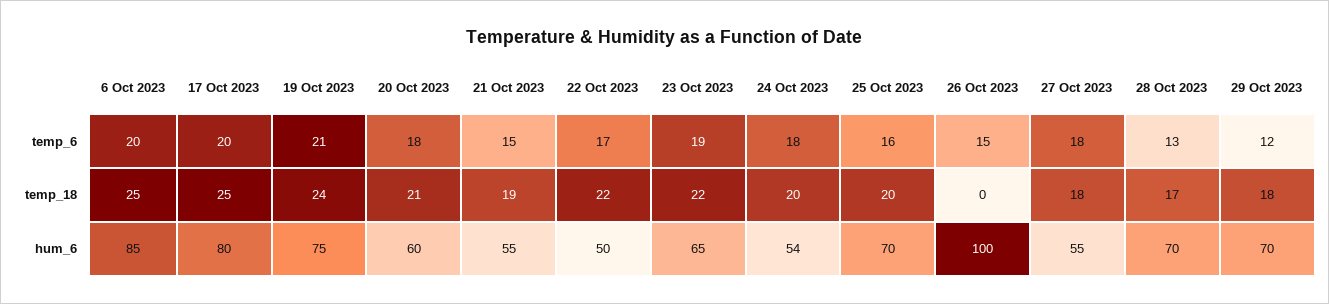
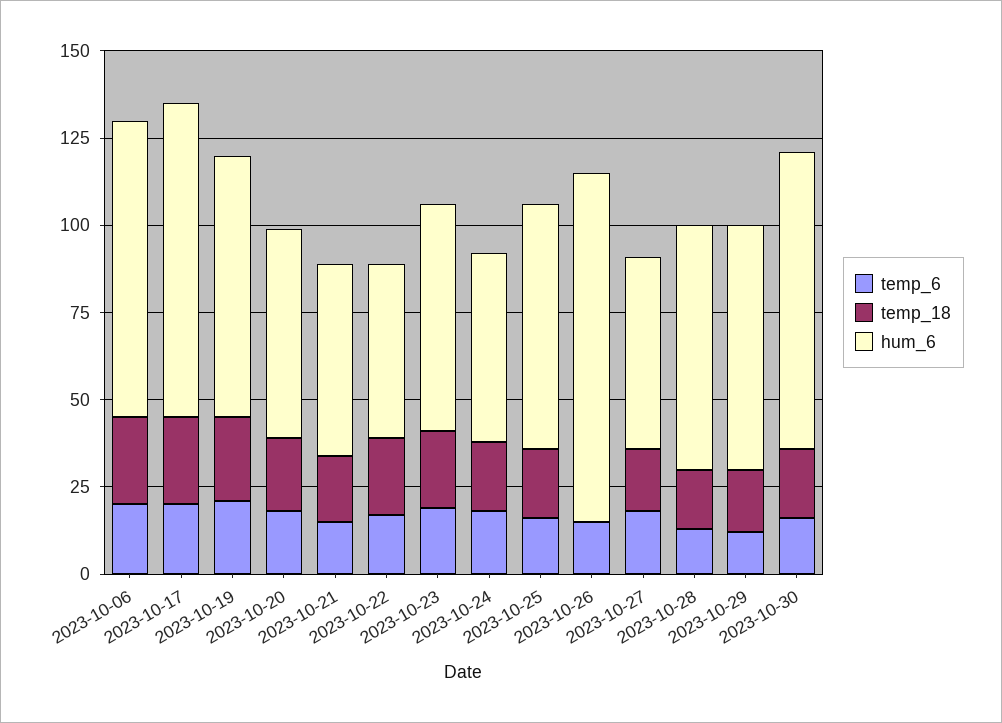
hum_6, 17 Oct 2023: 80 -> 90
temp_6, 2023-10-30: none -> 15
temp_18, 2023-10-30: none -> 20
hum_6, 2023-10-30: none -> 85

